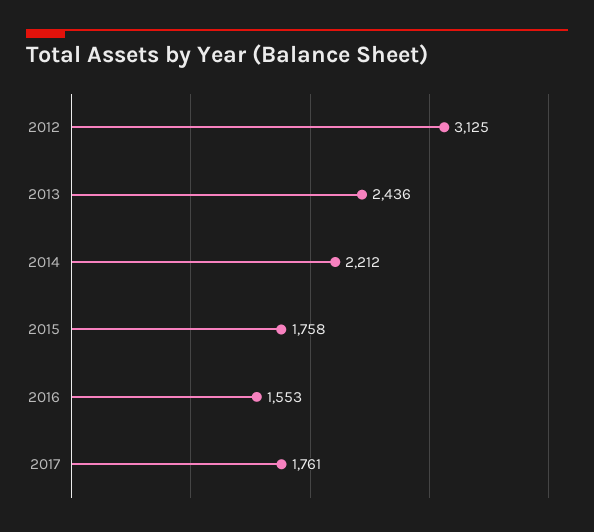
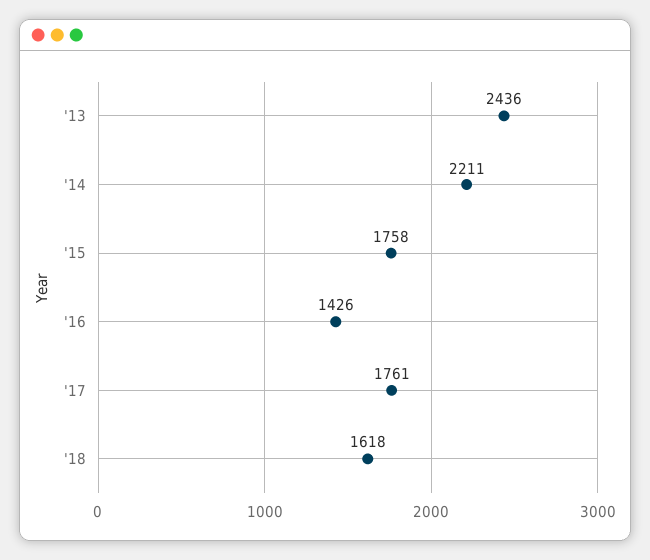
2012: 3125 -> none
2014: 2212 -> 2211
2016: 1553 -> 1426
'18: none -> 1618

